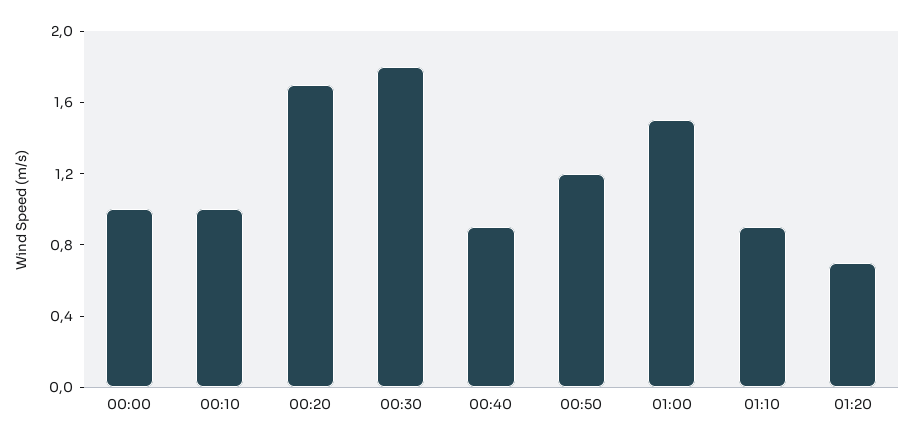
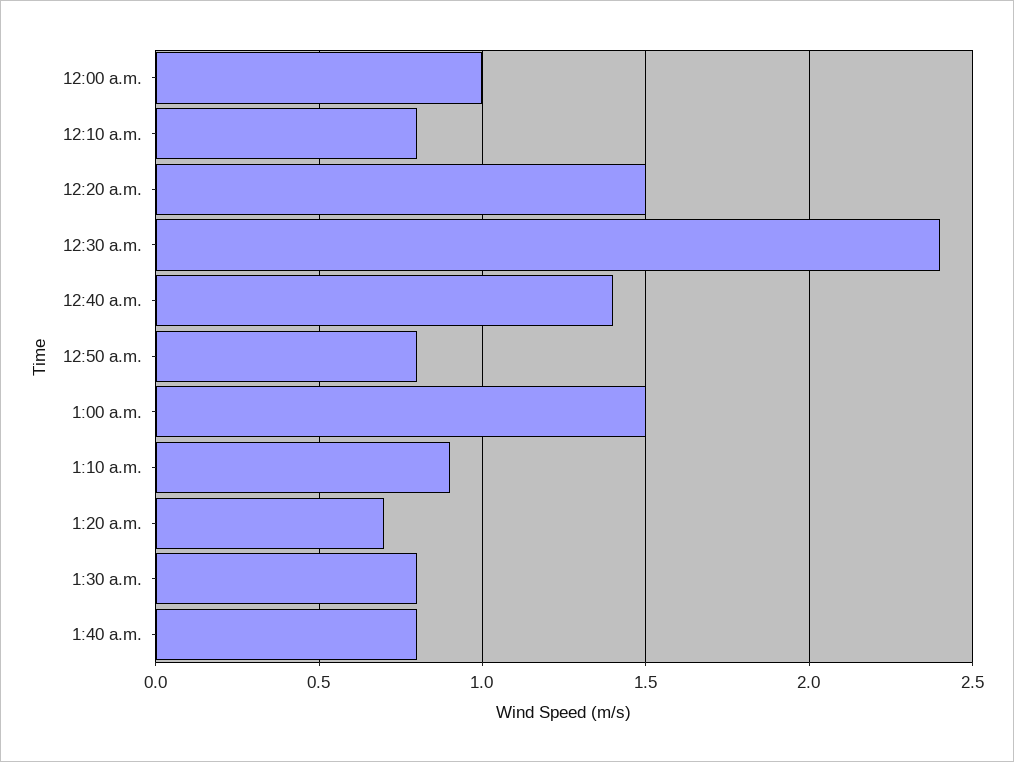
00:10: 1 -> 0.8
00:20: 1.7 -> 1.5
00:30: 1.8 -> 2.4
00:40: 0.9 -> 1.4
00:50: 1.2 -> 0.8
1:30 a.m.: none -> 0.8
1:40 a.m.: none -> 0.8

